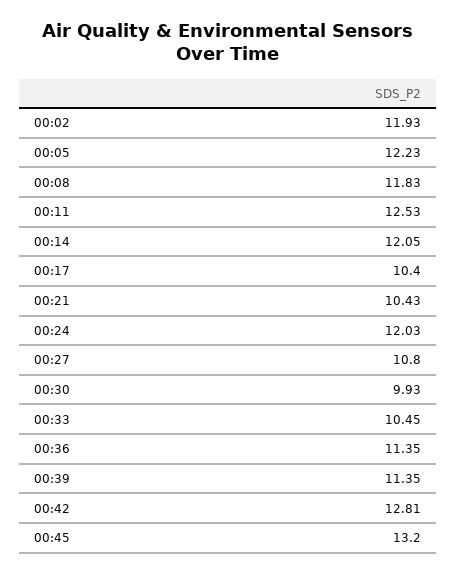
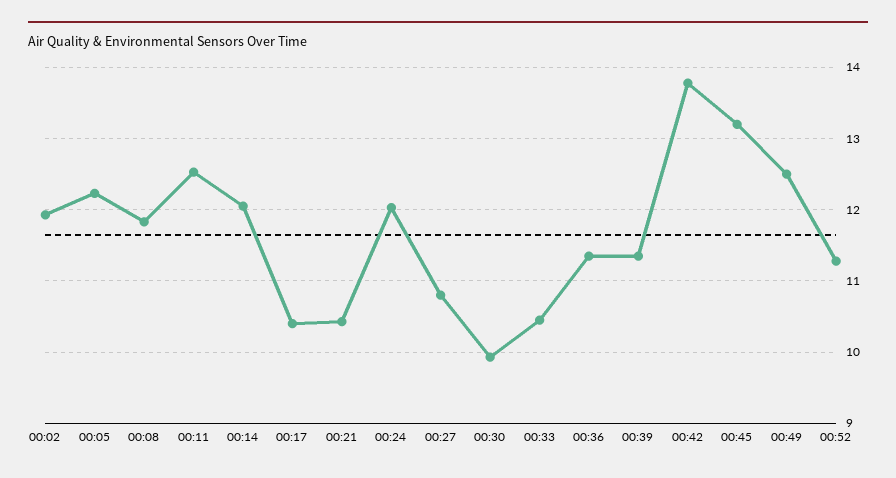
00:42: 12.81 -> 13.8
00:49: none -> 12.5
00:52: none -> 11.3

